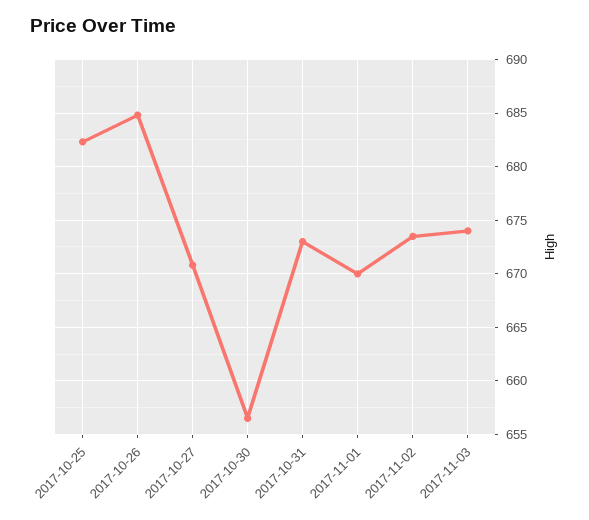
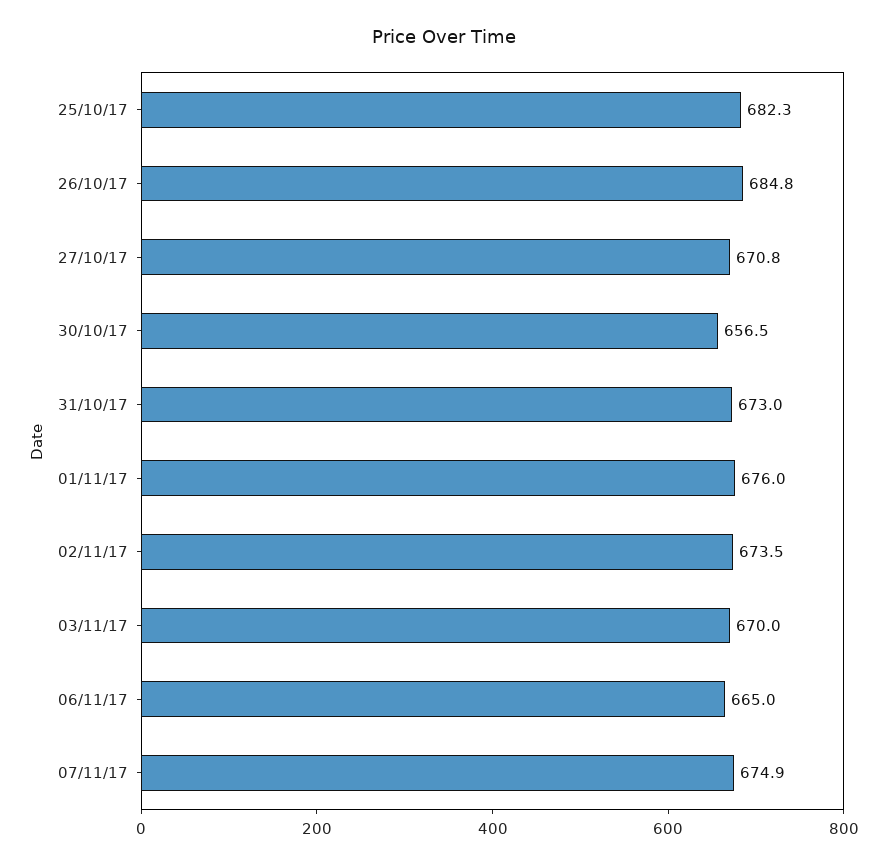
2017-11-01: 670 -> 676
2017-11-03: 674 -> 670
06/11/17: none -> 665
07/11/17: none -> 674.9

